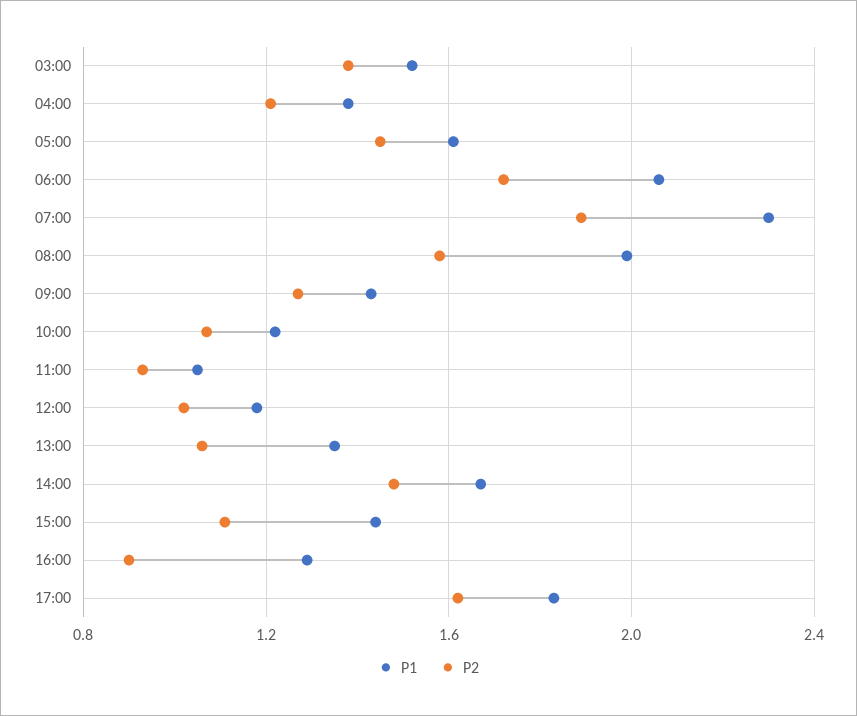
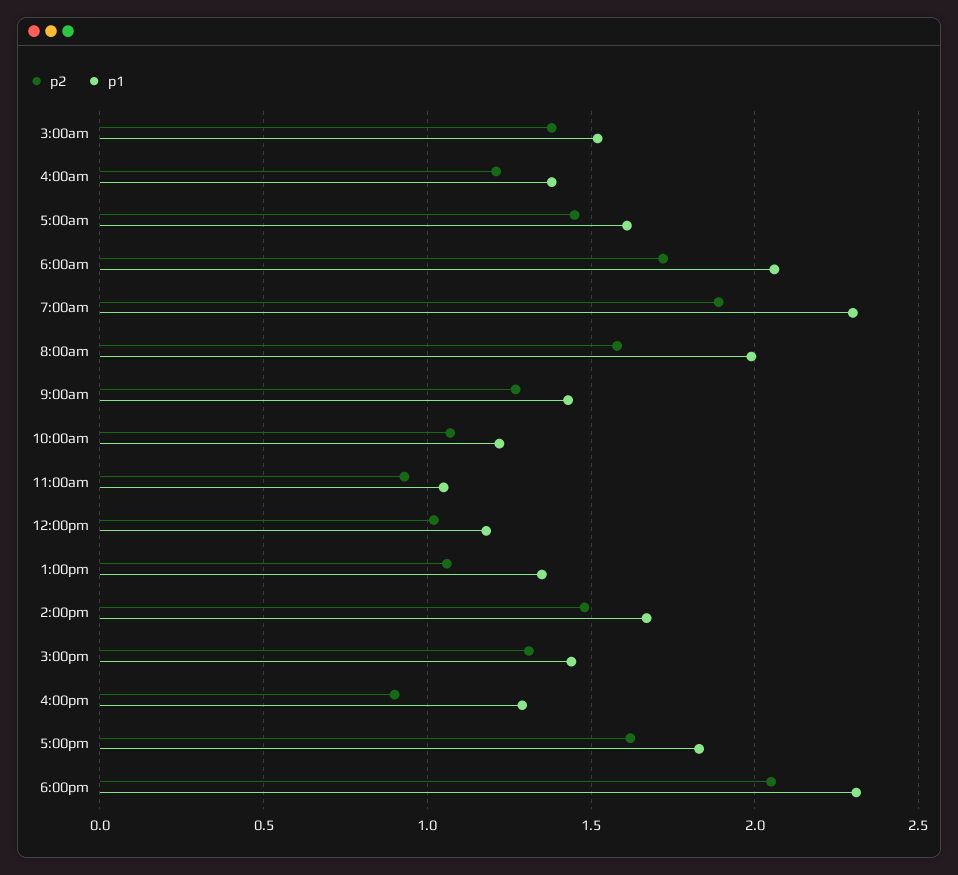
P2, 15:00: 1.1 -> 1.3
P2, 6:00pm: none -> 2.05
P1, 6:00pm: none -> 2.3

